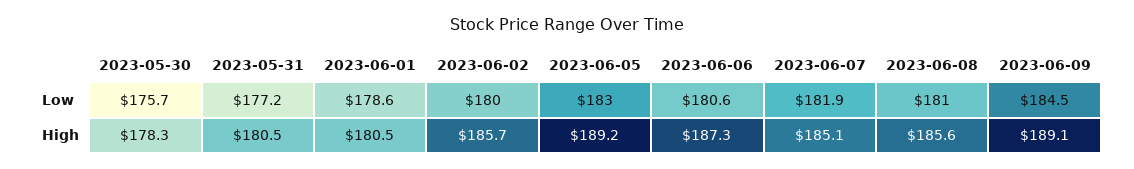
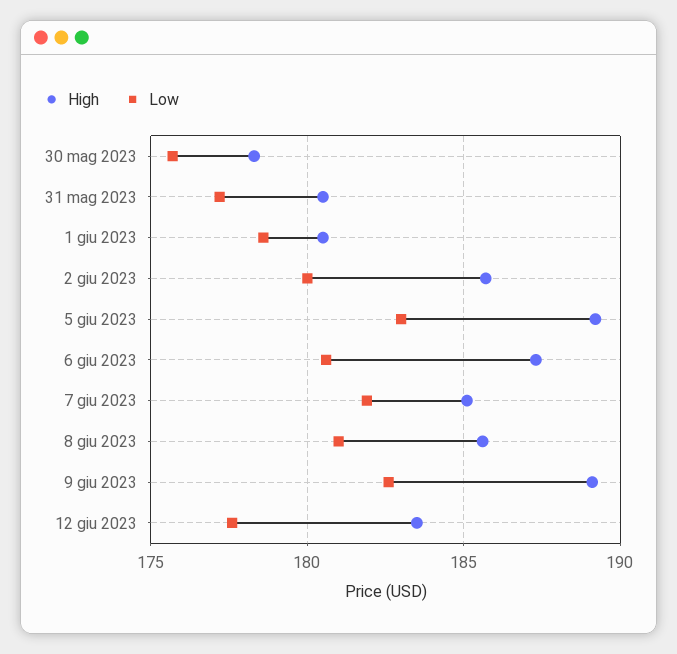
Low, 2023-06-09: 184.5 -> 182.5
High, 12 giu 2023: none -> 183.5
Low, 12 giu 2023: none -> 177.5

